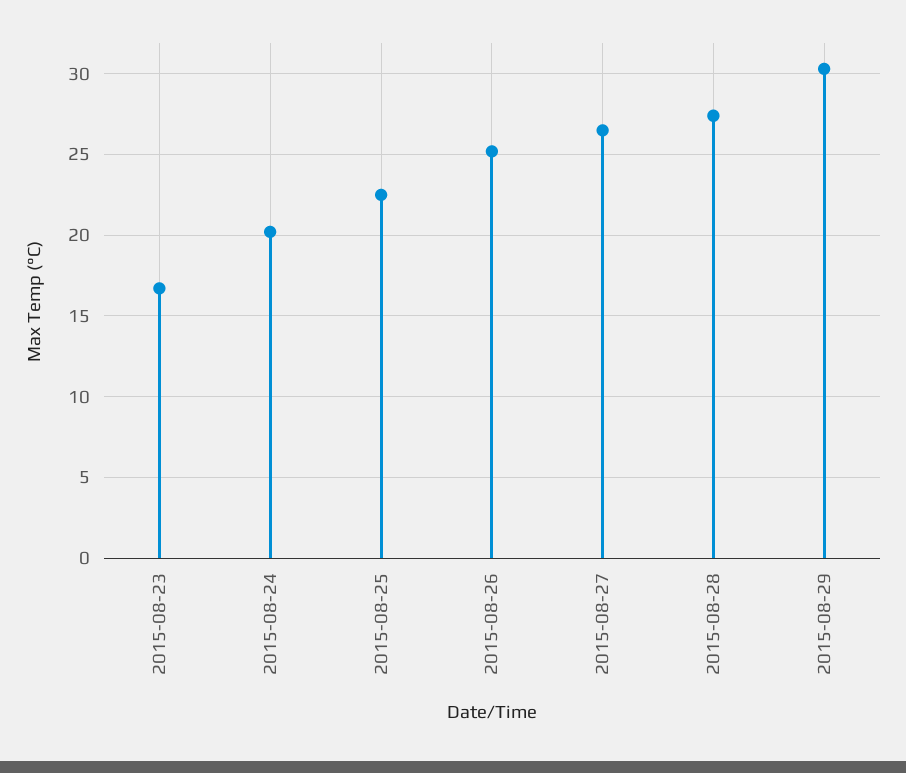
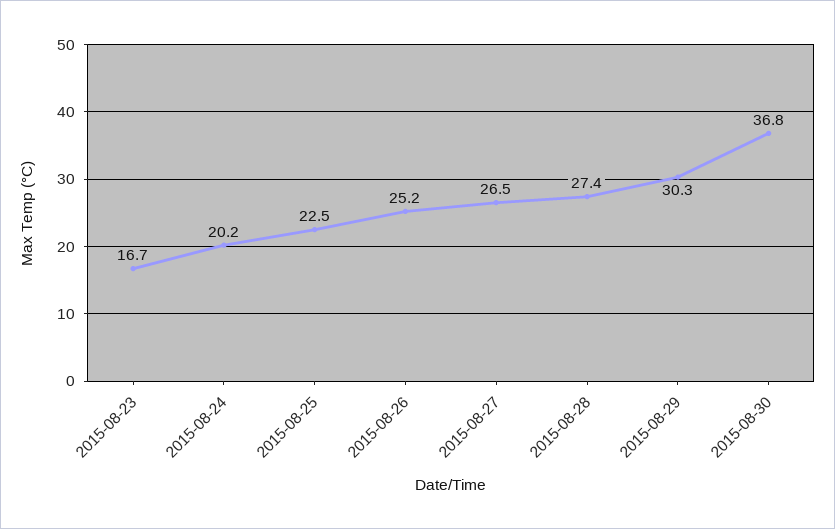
2015-08-30: none -> 36.8

